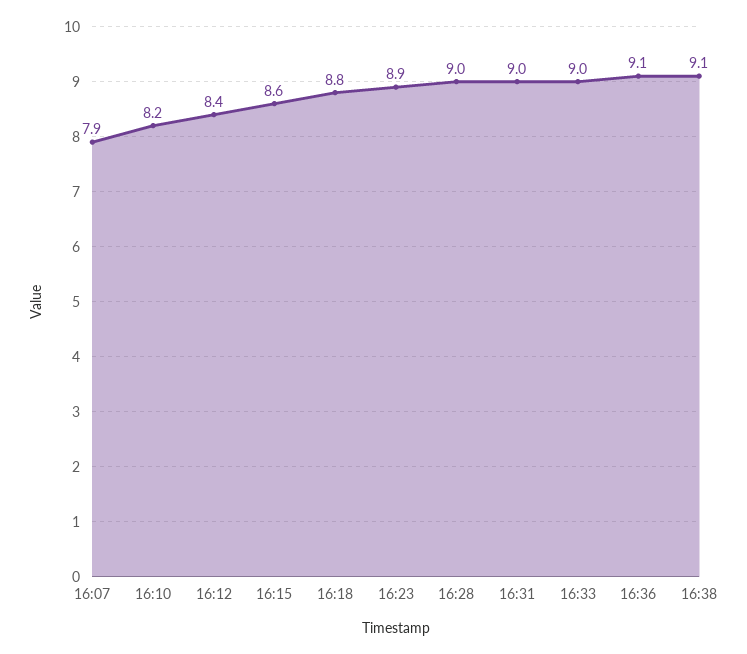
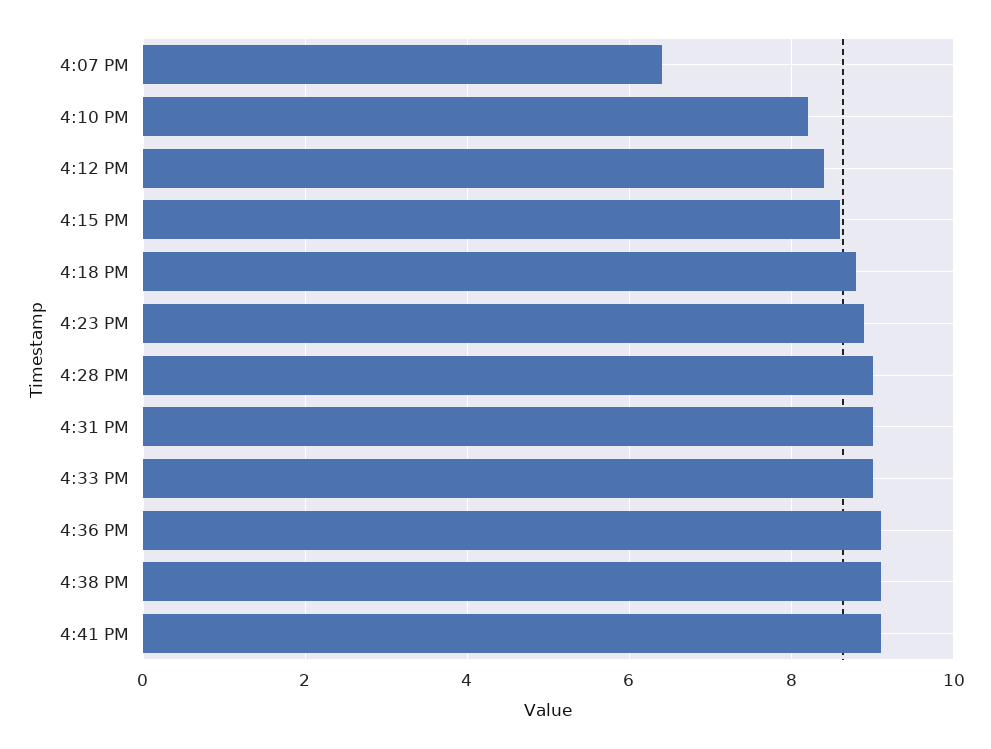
16:07: 7.9 -> 6.5
4:41 PM: none -> 9

